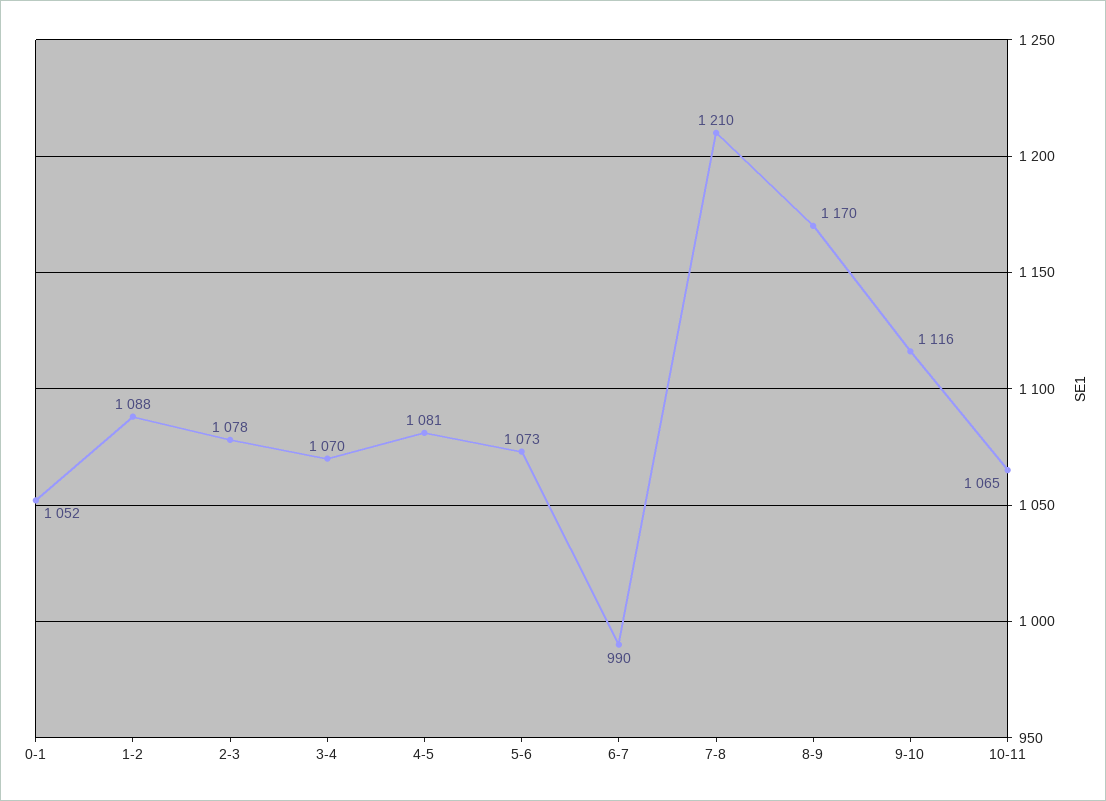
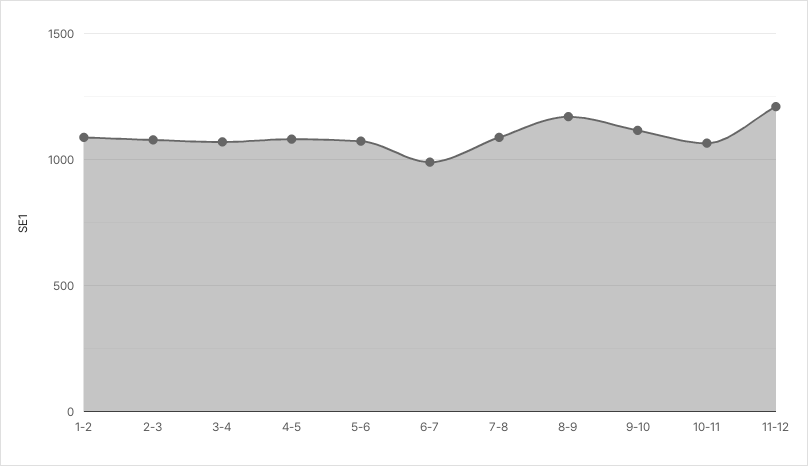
0-1: 1052 -> none
7-8: 1210 -> 1100
11-12: none -> 1200

